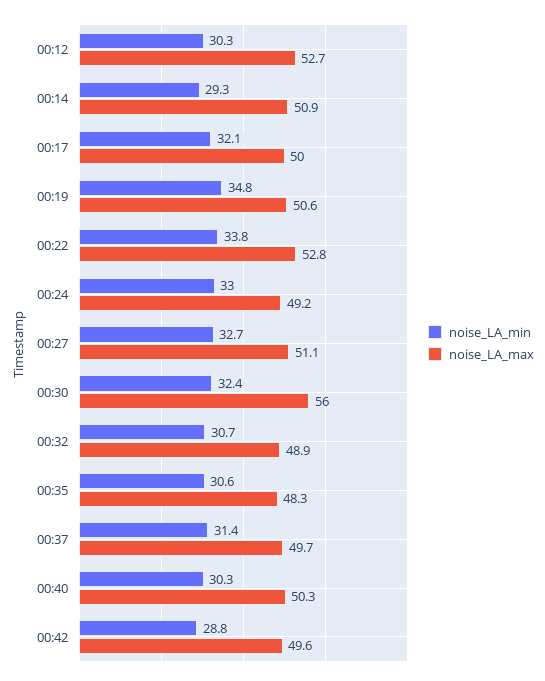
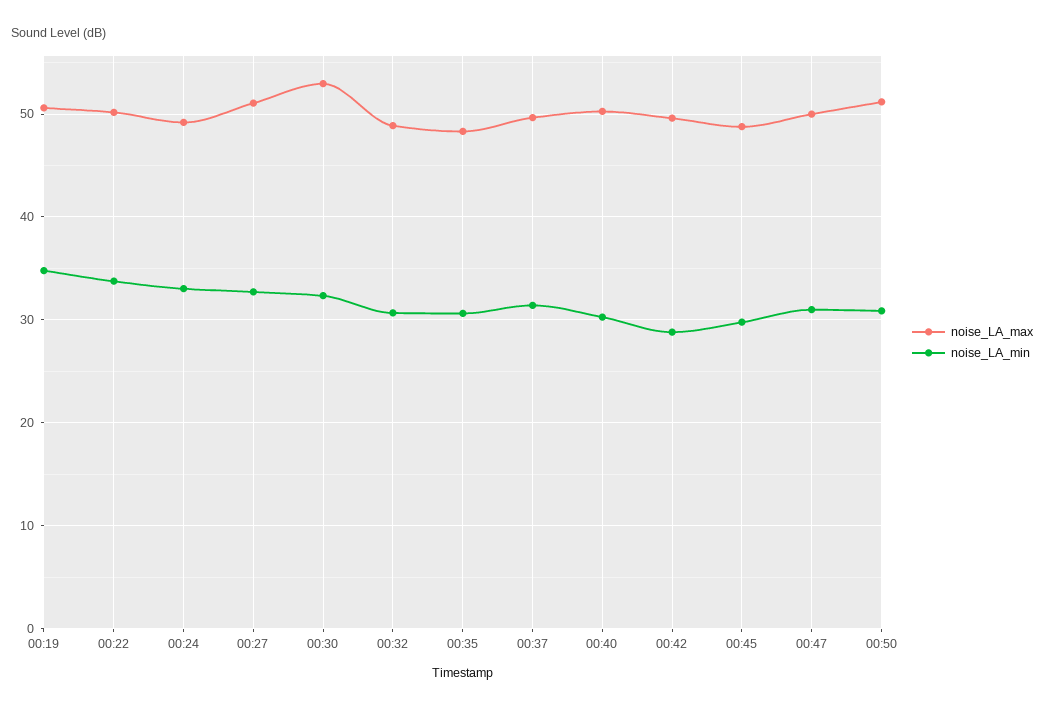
noise_LA_min, 00:12: 30.3 -> none
noise_LA_max, 00:12: 52.7 -> none
noise_LA_min, 00:14: 29.3 -> none
noise_LA_max, 00:14: 50.9 -> none
noise_LA_min, 00:17: 32.1 -> none
noise_LA_max, 00:17: 50 -> none
noise_LA_max, 00:22: 52.8 -> 50
noise_LA_max, 00:30: 56 -> 53
noise_LA_max, 00:45: none -> 49
noise_LA_min, 00:45: none -> 30
noise_LA_max, 00:47: none -> 50
noise_LA_min, 00:47: none -> 31
noise_LA_max, 00:50: none -> 51
noise_LA_min, 00:50: none -> 31

